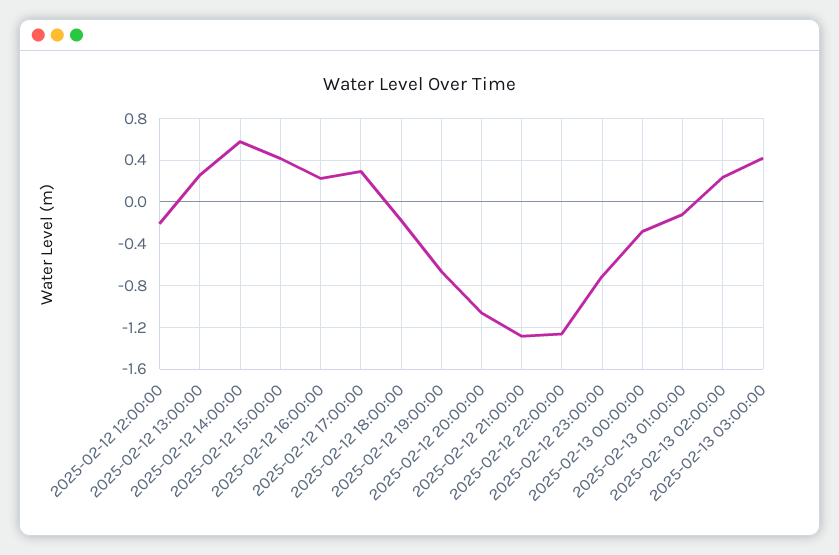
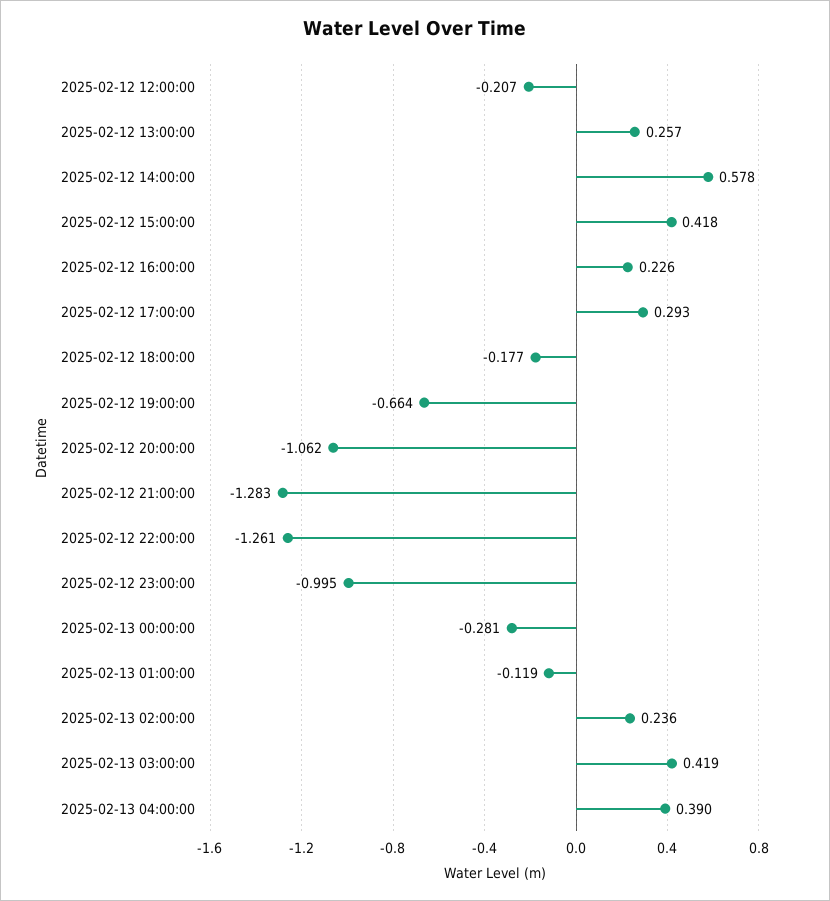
2025-02-12 23:00:00: -0.7 -> -0.995
2025-02-13 04:00:00: none -> 0.39

